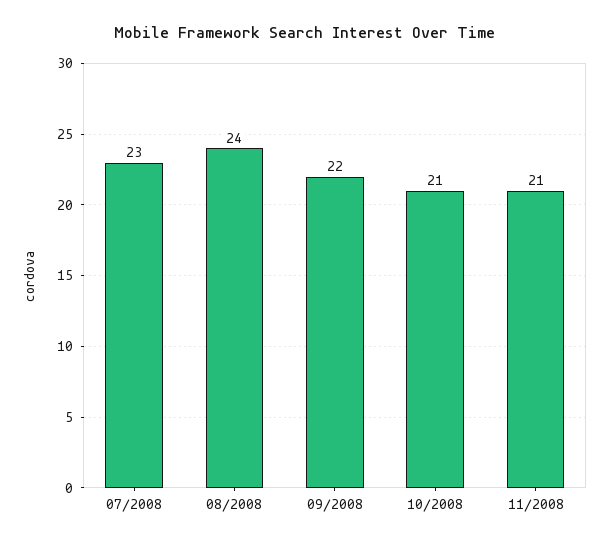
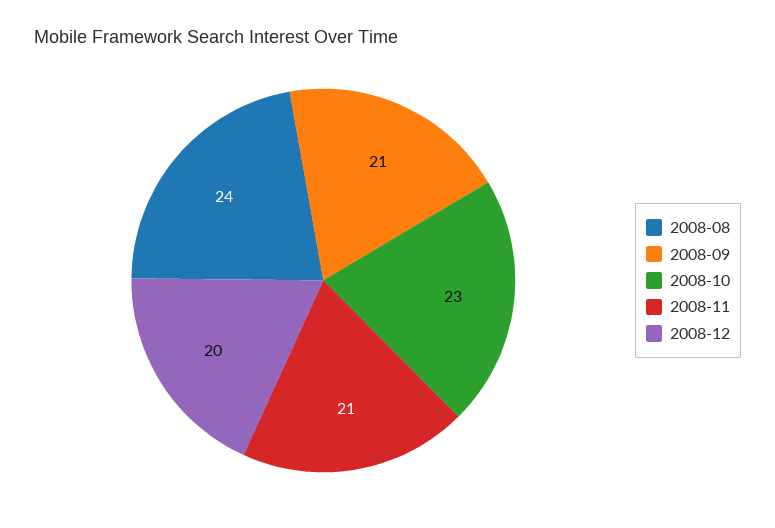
07/2008: 23 -> none
09/2008: 22 -> 21
10/2008: 21 -> 23
2008-12: none -> 20

